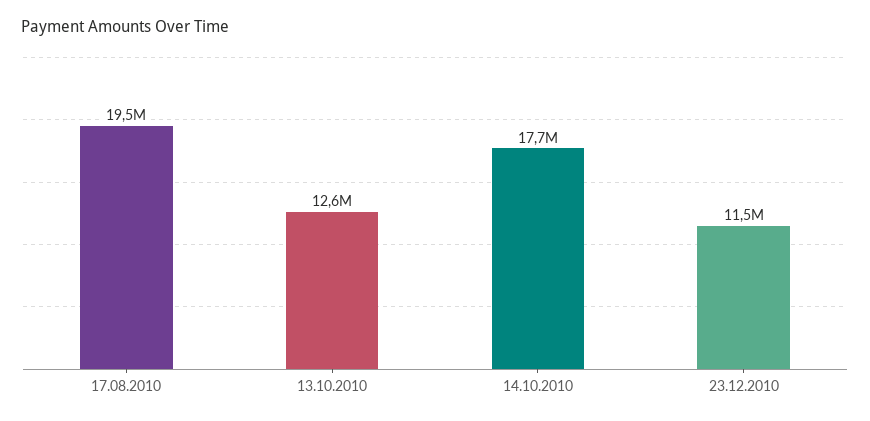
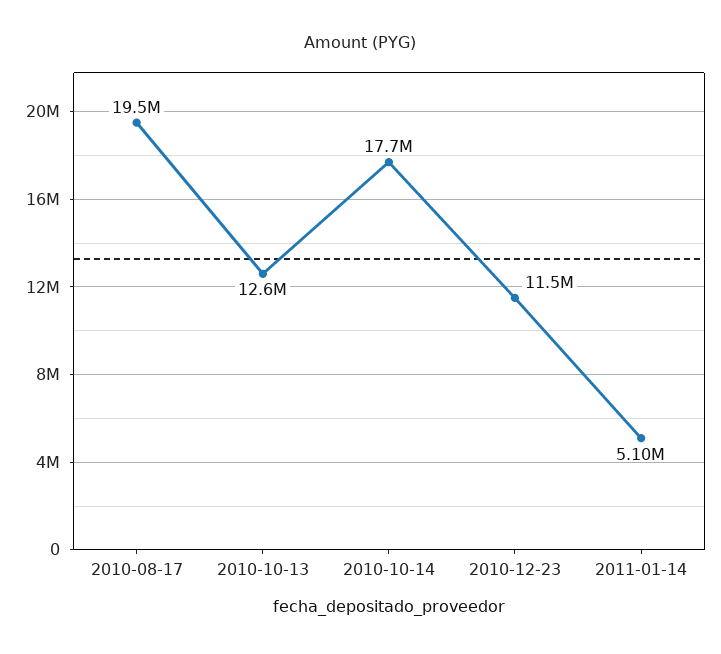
2011-01-14: none -> 5100000

